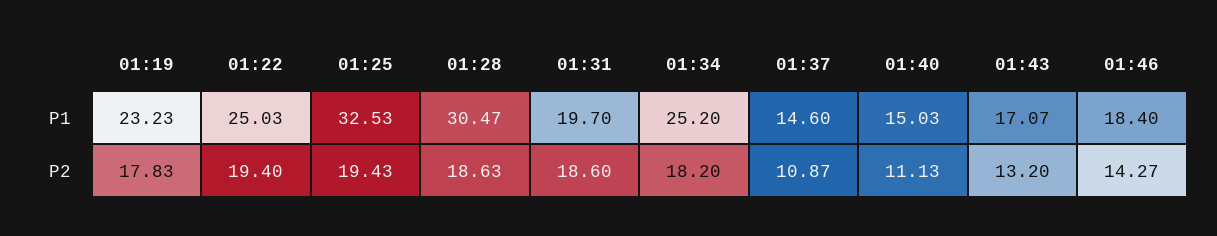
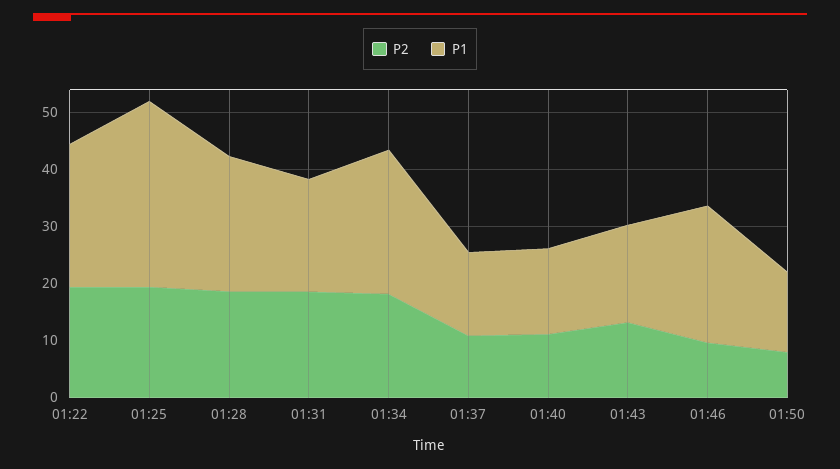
P1, 01:19: 23.23 -> none
P1, 01:28: 30.47 -> 24
P1, 01:46: 18.4 -> 24
P2, 01:19: 17.83 -> none
P2, 01:46: 14.27 -> 10
P2, 01:50: none -> 8
P1, 01:50: none -> 14

